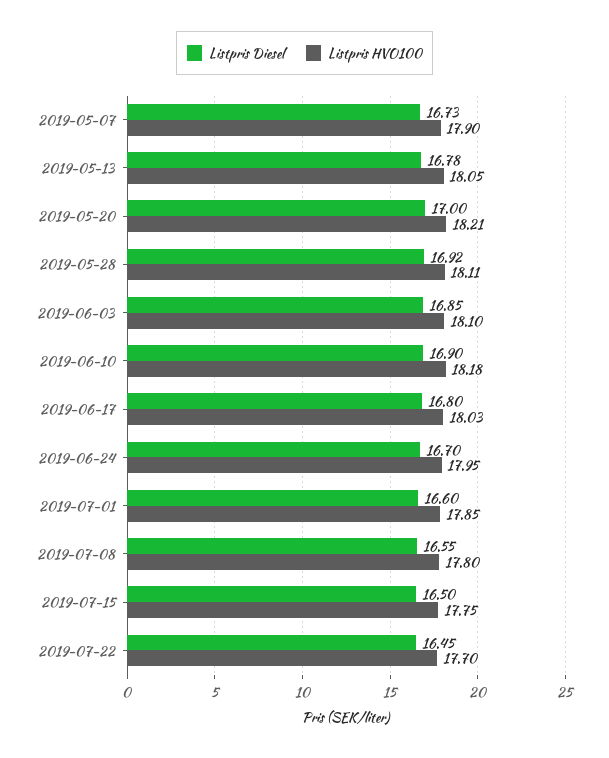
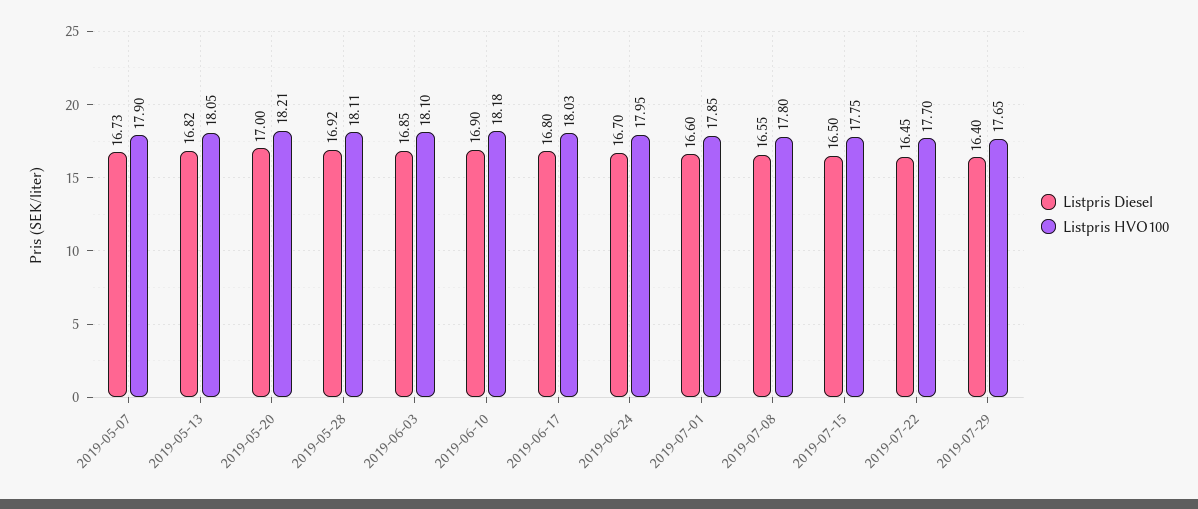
Listpris Diesel, 2019-05-13: 16.78 -> 16.82
Listpris Diesel, 2019-07-29: none -> 16.4
Listpris HVO100, 2019-07-29: none -> 17.65

